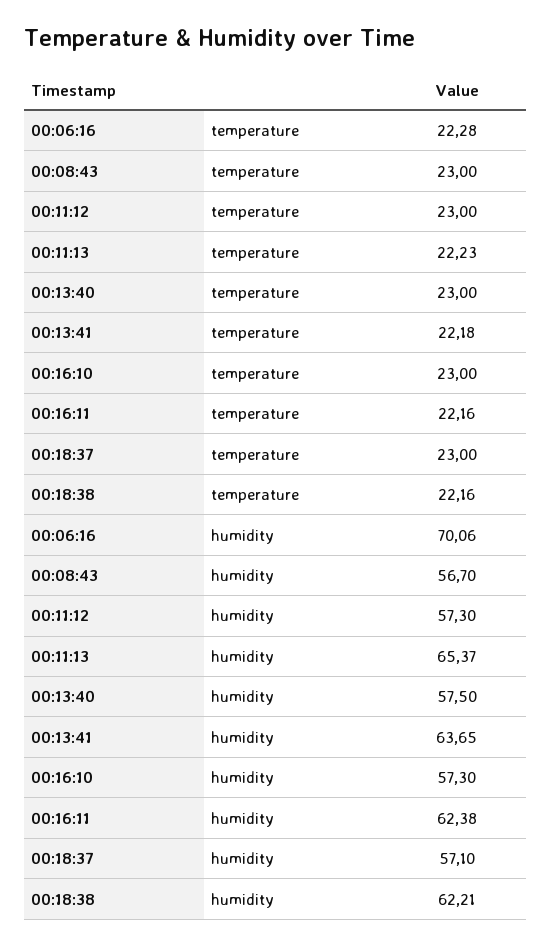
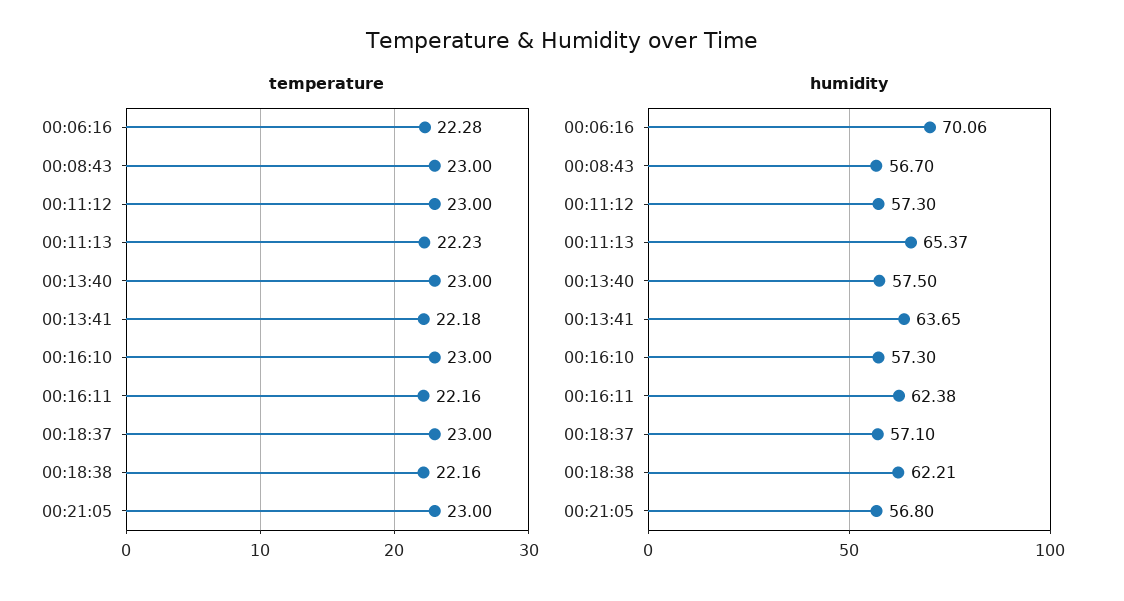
temperature, 00:21:05: none -> 23
humidity, 00:21:05: none -> 56.8

